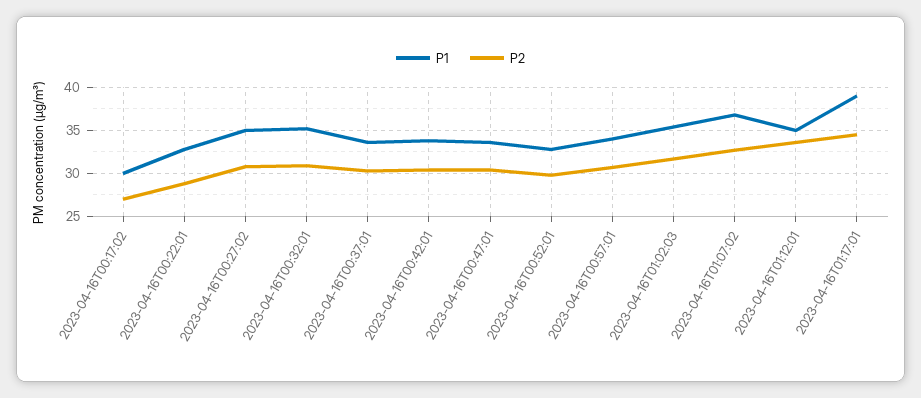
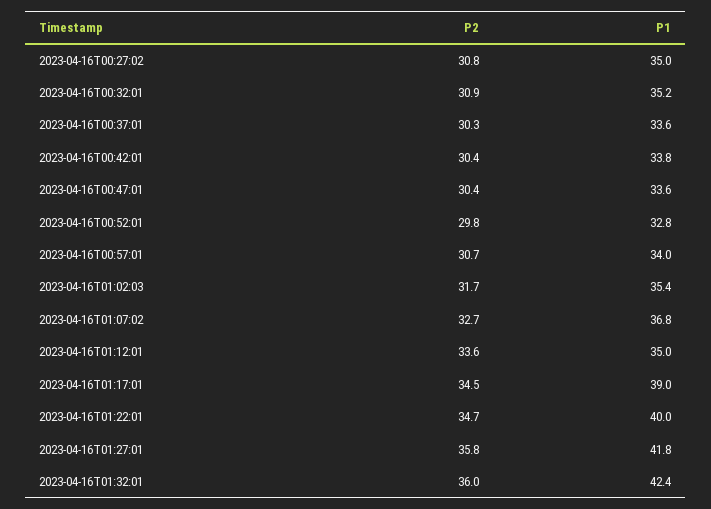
P1, 2023-04-16T00:17:02: 30 -> none
P2, 2023-04-16T00:17:02: 27 -> none
P1, 2023-04-16T00:22:01: 33 -> none
P2, 2023-04-16T00:22:01: 29 -> none
P2, 2023-04-16T01:22:01: none -> 34.7
P1, 2023-04-16T01:22:01: none -> 40
P2, 2023-04-16T01:27:01: none -> 35.8
P1, 2023-04-16T01:27:01: none -> 41.8
P2, 2023-04-16T01:32:01: none -> 36
P1, 2023-04-16T01:32:01: none -> 42.4

